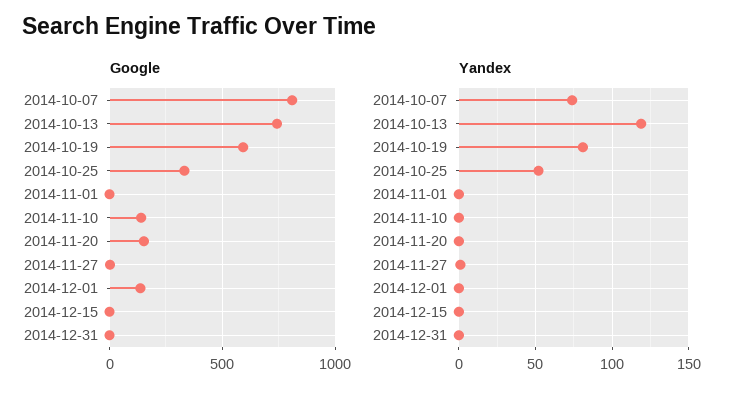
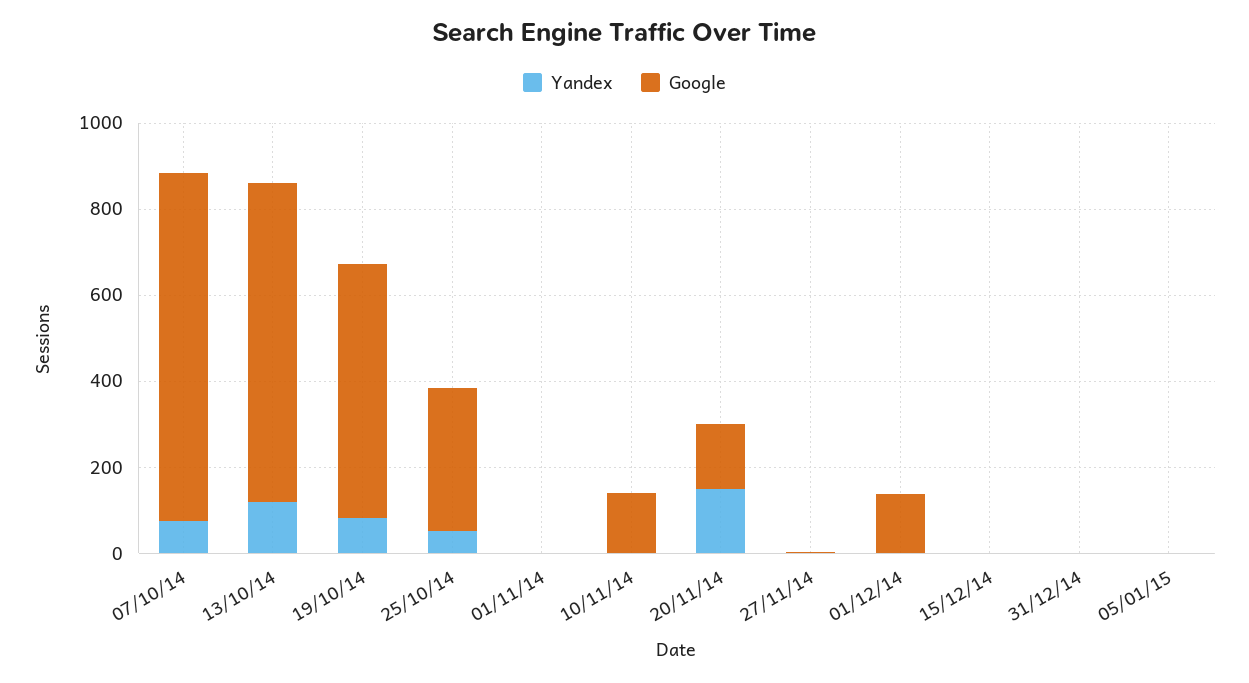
Yandex, 2014-11-20: 0 -> 150
Yandex, 05/01/15: none -> 0
Google, 05/01/15: none -> 0

